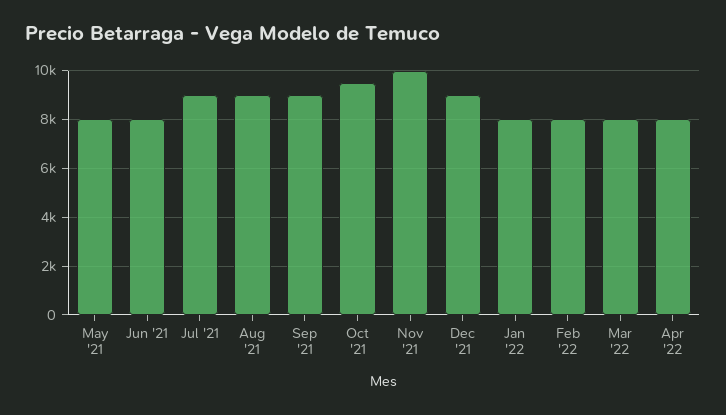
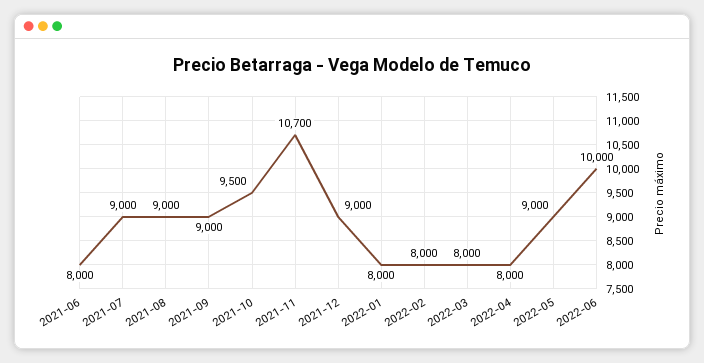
May '21: 8000 -> none
Nov '21: 10000 -> 10700
2022-05: none -> 9000
2022-06: none -> 10000

